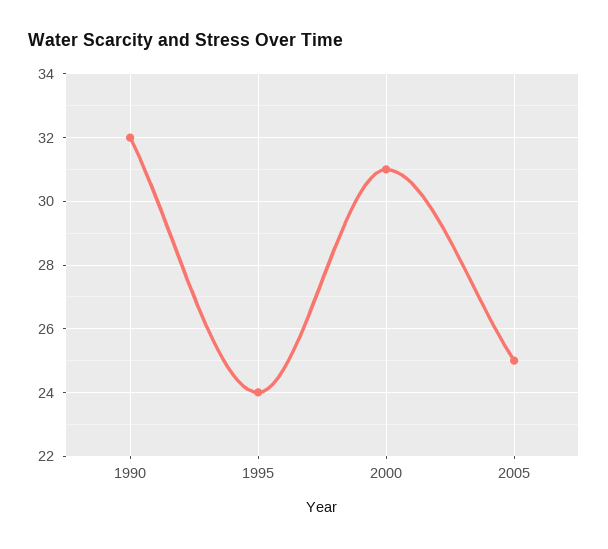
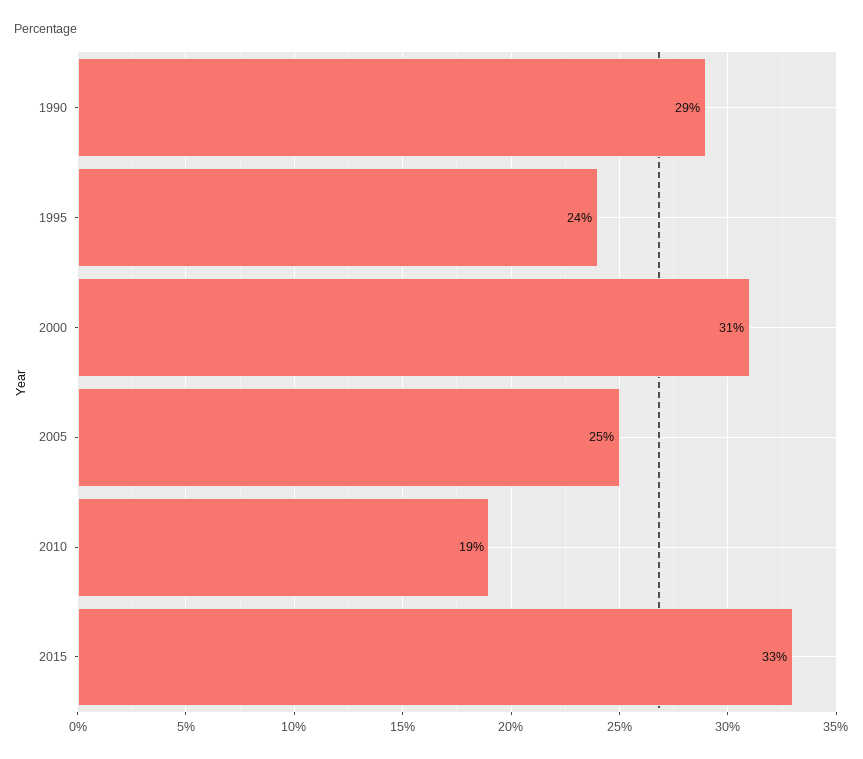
1990: 32 -> 29
2010: none -> 19
2015: none -> 33

